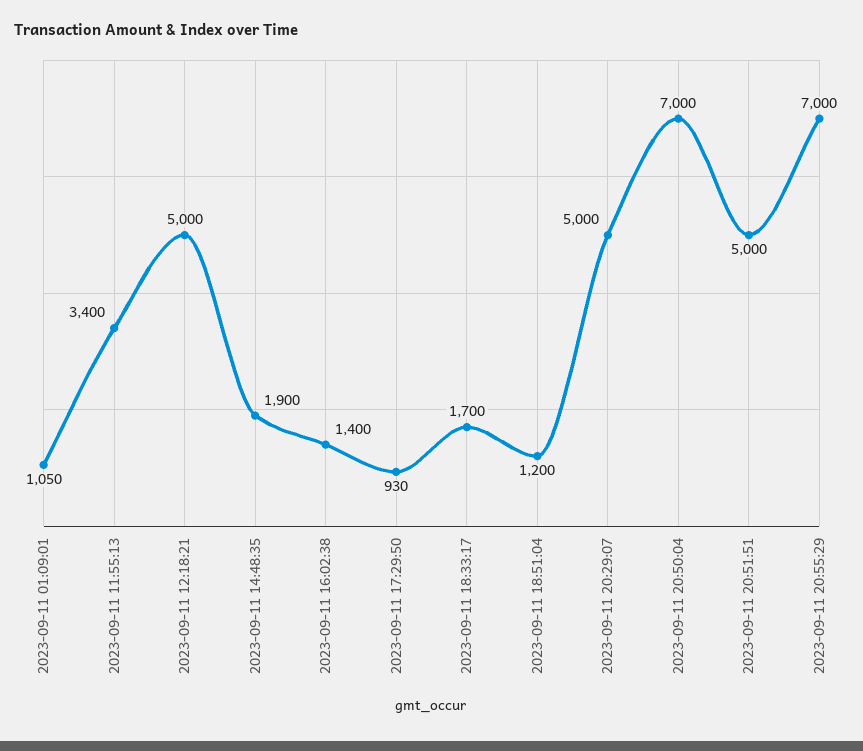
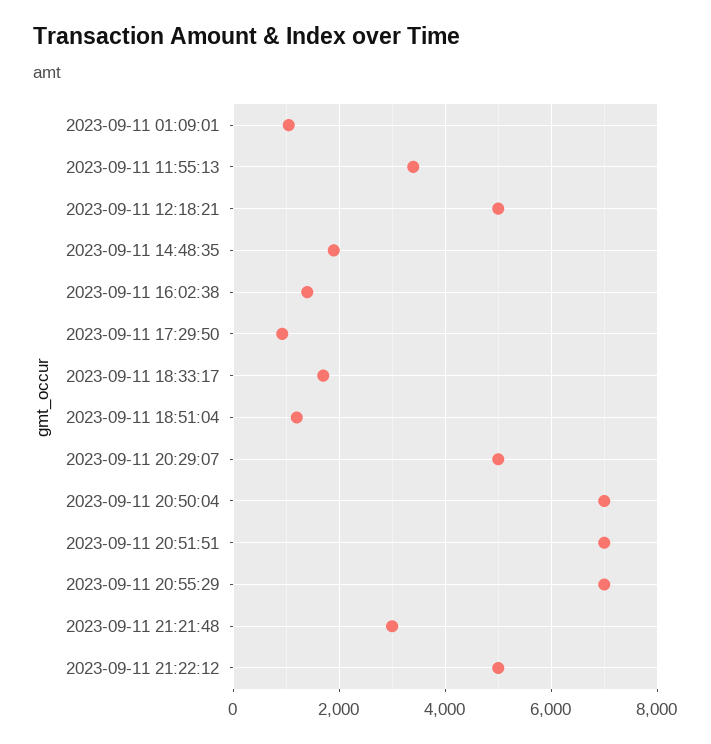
2023-09-11 20:51:51: 5000 -> 7000
2023-09-11 21:21:48: none -> 3000
2023-09-11 21:22:12: none -> 5000

